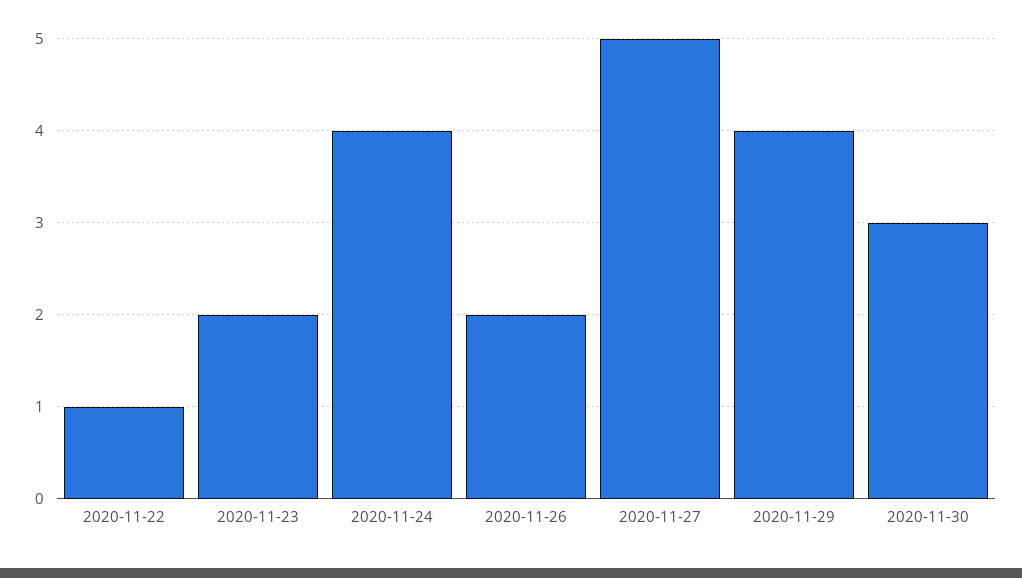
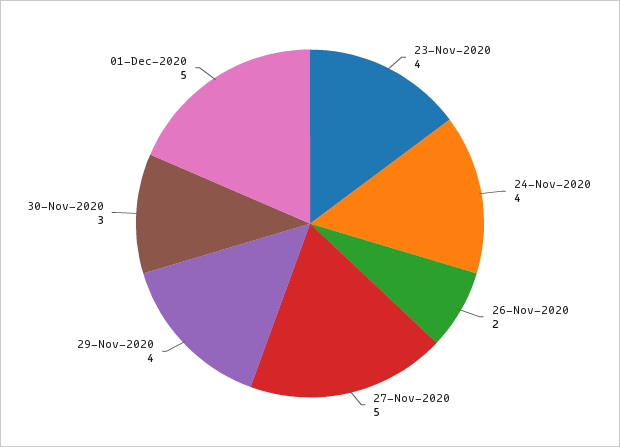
2020-11-22: 1 -> none
2020-11-23: 2 -> 4
01-Dec-2020: none -> 5

